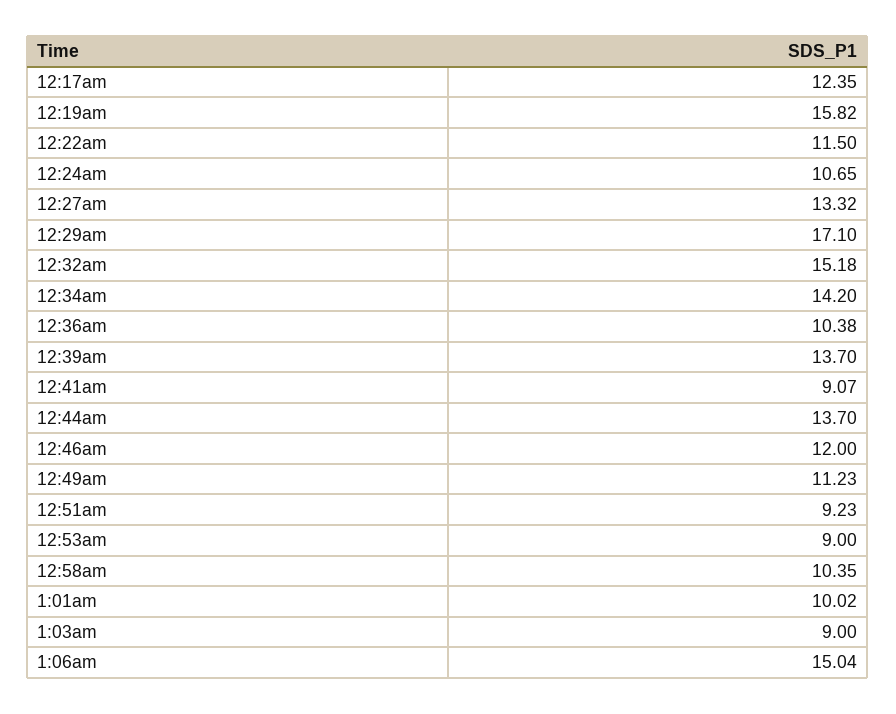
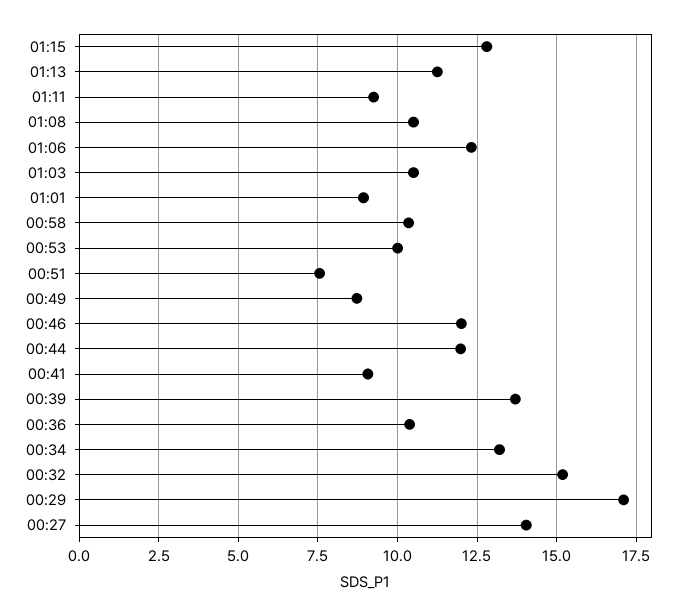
12:17am: 12.35 -> none
12:19am: 15.82 -> none
12:22am: 11.5 -> none
12:24am: 10.65 -> none
12:27am: 13.32 -> 14
12:34am: 14.2 -> 13.25
12:44am: 13.7 -> 12
12:49am: 11.23 -> 8.75
12:51am: 9.23 -> 7.5
12:53am: 9 -> 10
1:01am: 10.02 -> 9
1:03am: 9 -> 10.5
1:06am: 15.04 -> 12.25
01:15: none -> 12.75
01:13: none -> 11.25
01:11: none -> 9.25
01:08: none -> 10.5

